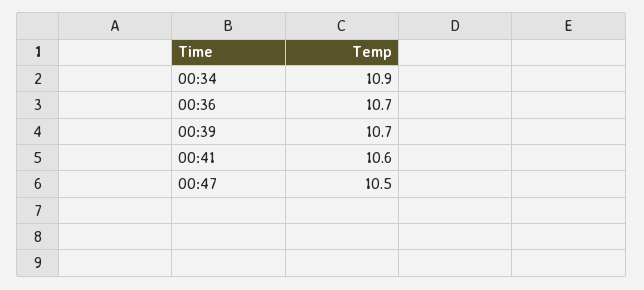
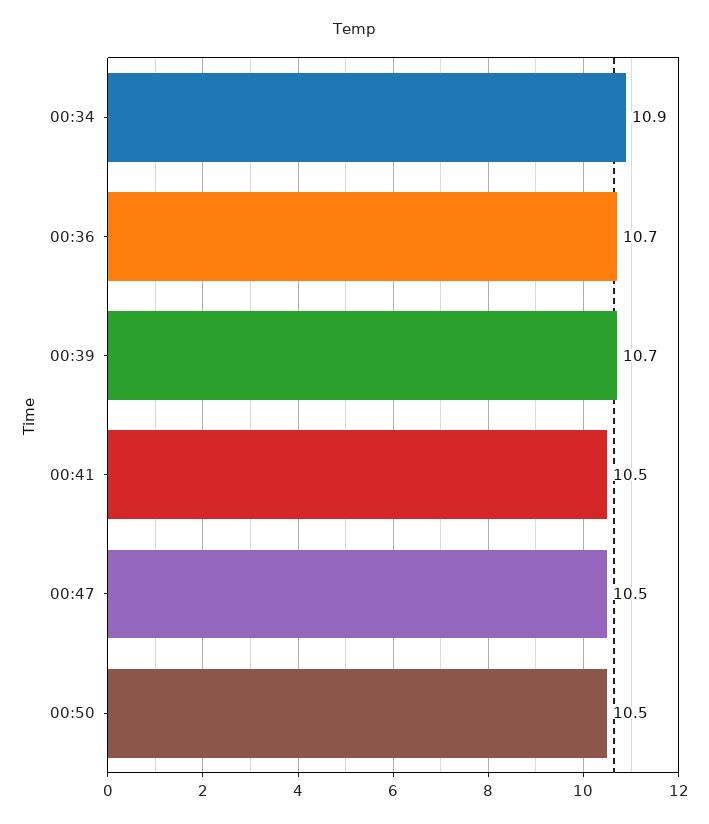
00:41: 10.6 -> 10.5
00:50: none -> 10.5

